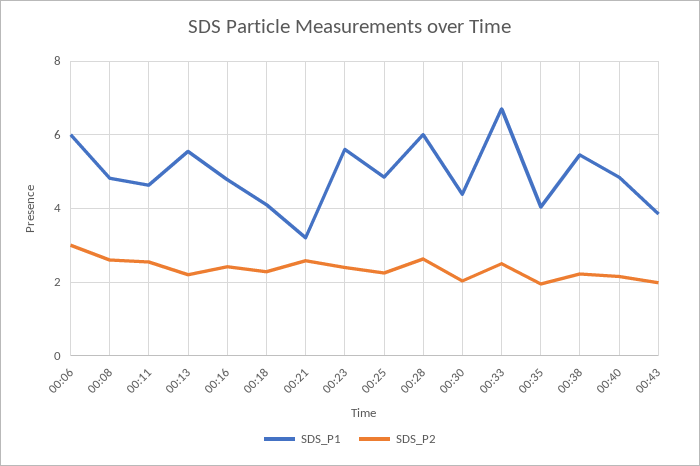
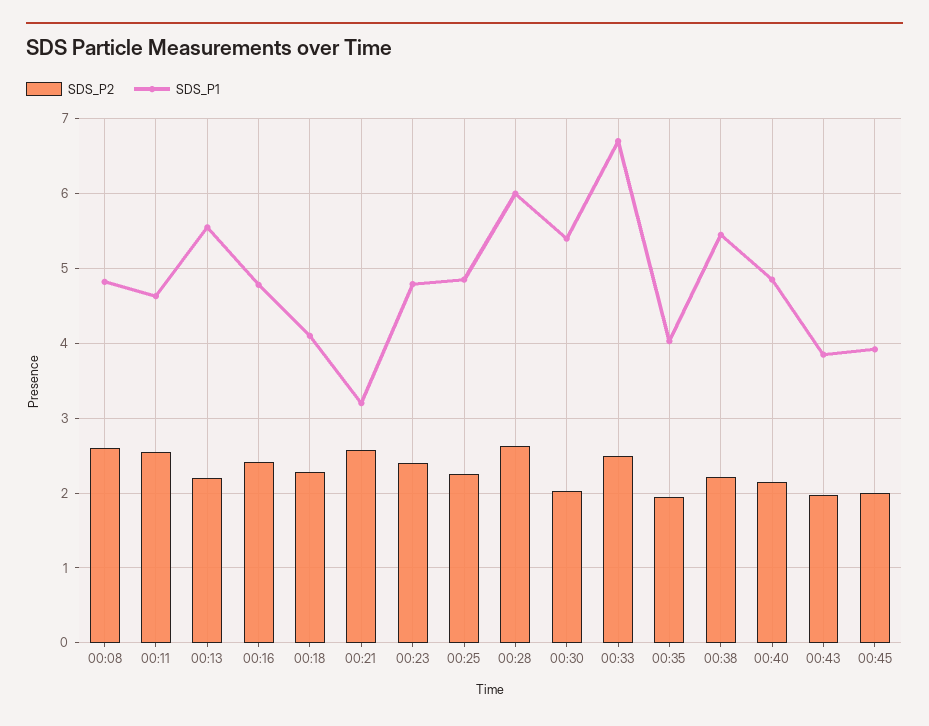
SDS_P1, 00:06: 6 -> none
SDS_P2, 00:06: 3 -> none
SDS_P1, 00:23: 5.6 -> 4.8
SDS_P1, 00:30: 4.4 -> 5.4
SDS_P2, 00:45: none -> 2
SDS_P1, 00:45: none -> 3.9

